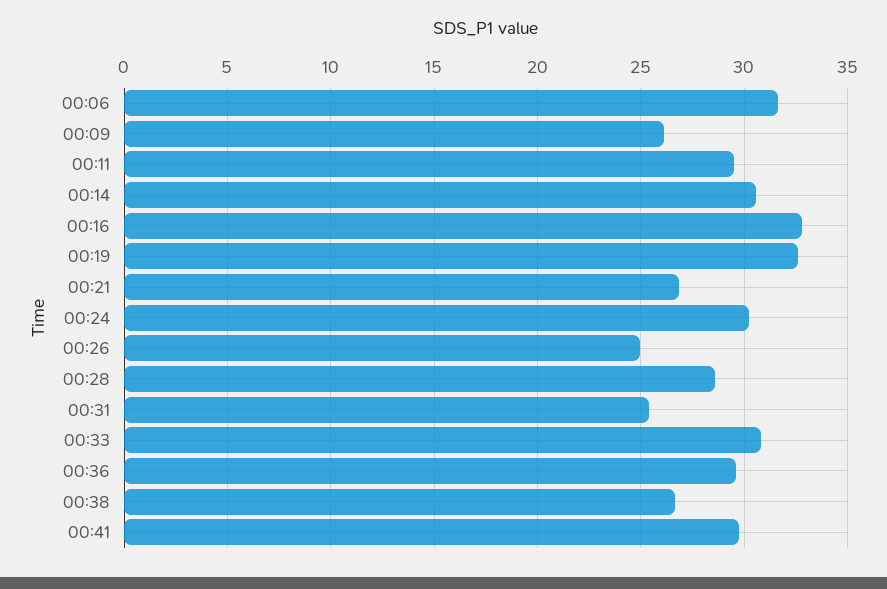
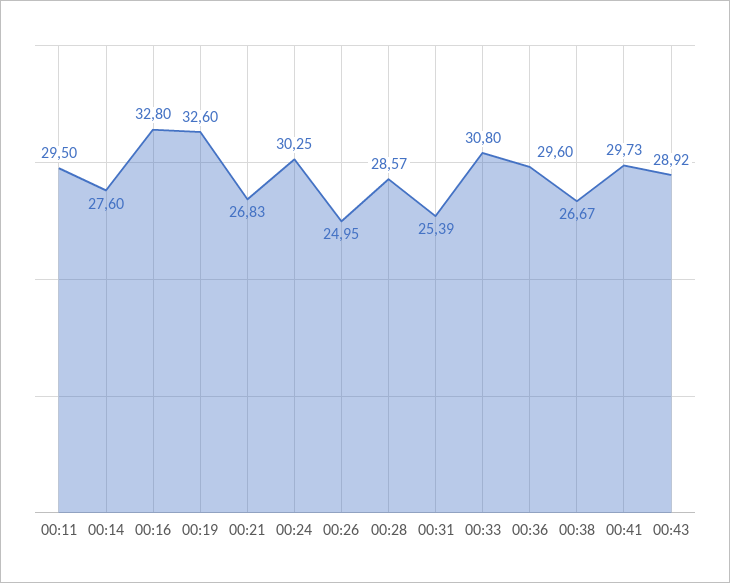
00:06: 31.5 -> none
00:09: 26 -> none
00:14: 30.5 -> 27.6
00:43: none -> 28.92

